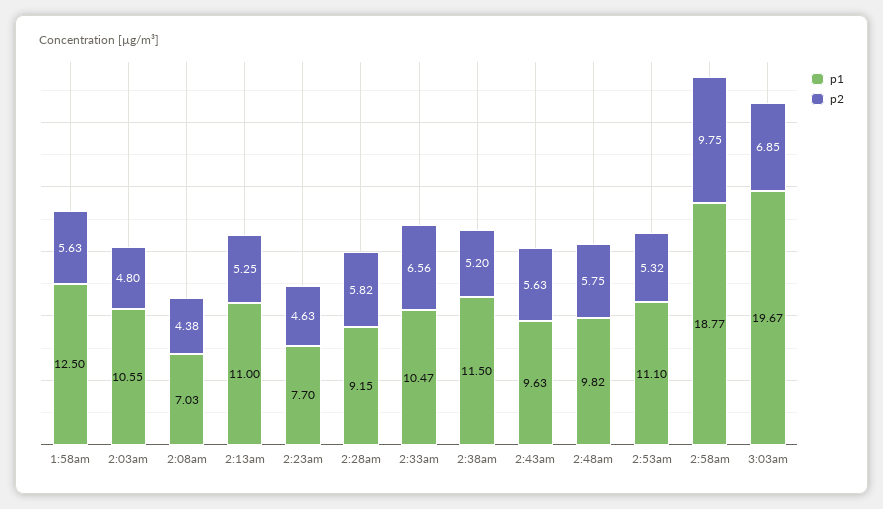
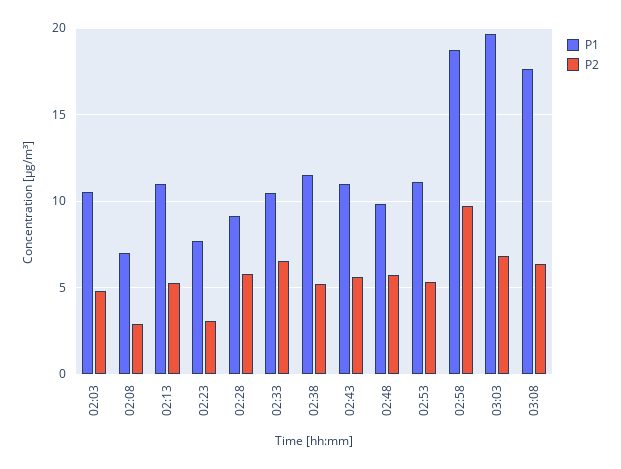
p1, 1:58am: 12.5 -> none
p2, 1:58am: 5.63 -> none
p2, 2:08am: 4.38 -> 3
p2, 2:23am: 4.63 -> 3
p1, 2:43am: 9.63 -> 11
p1, 03:08: none -> 17.5
p2, 03:08: none -> 6.5

